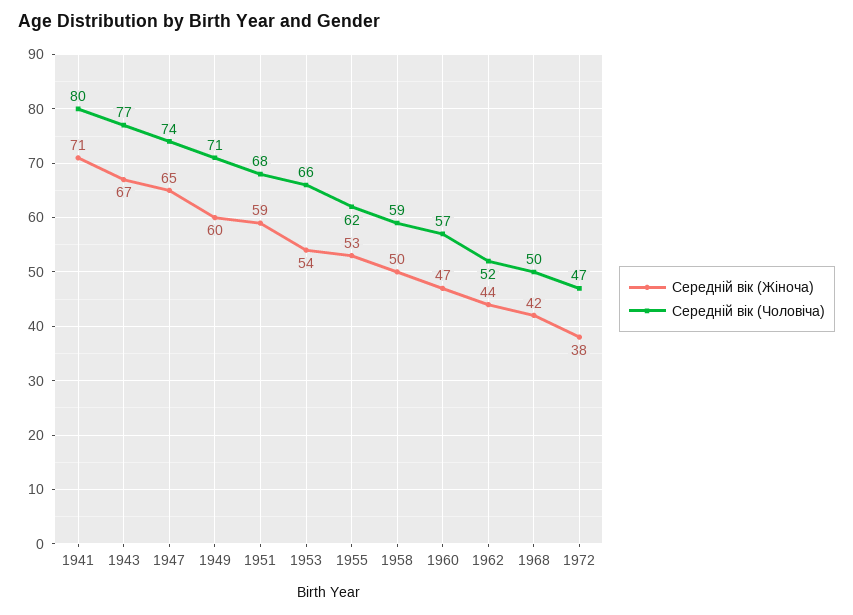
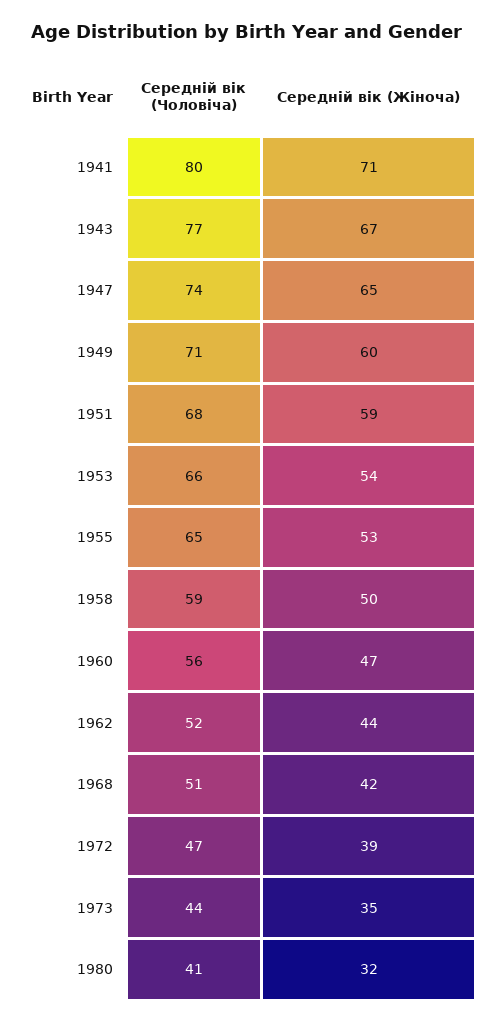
Середній вік (Чоловіча), 1955: 62 -> 65
Середній вік (Чоловіча), 1960: 57 -> 56
Середній вік (Чоловіча), 1968: 50 -> 51
Середній вік (Жіноча), 1972: 38 -> 39
Середній вік (Чоловіча), 1973: none -> 44
Середній вік (Жіноча), 1973: none -> 35
Середній вік (Чоловіча), 1980: none -> 41
Середній вік (Жіноча), 1980: none -> 32

